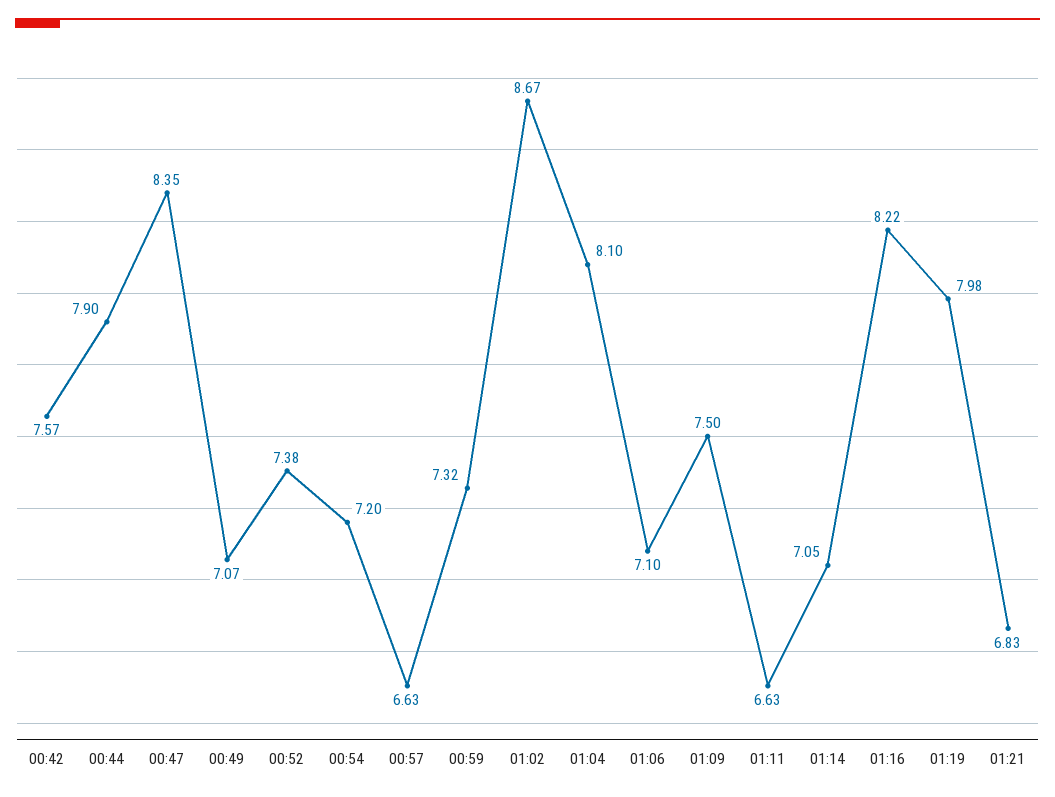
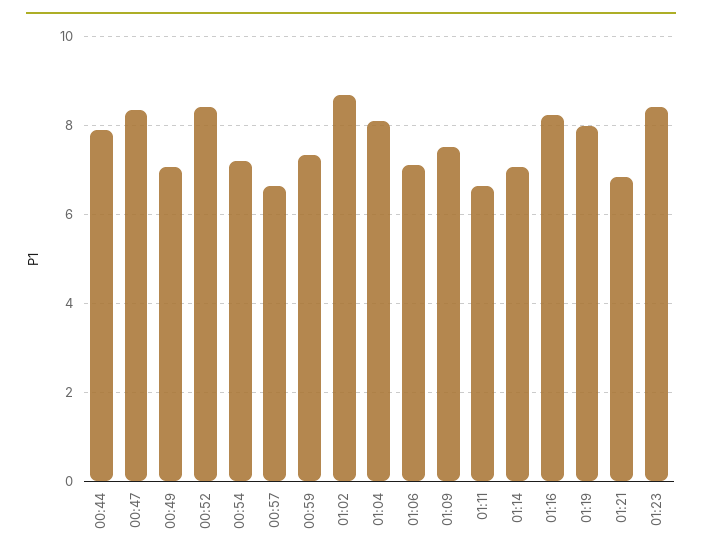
00:42: 7.57 -> none
00:52: 7.38 -> 8.4
01:23: none -> 8.4

